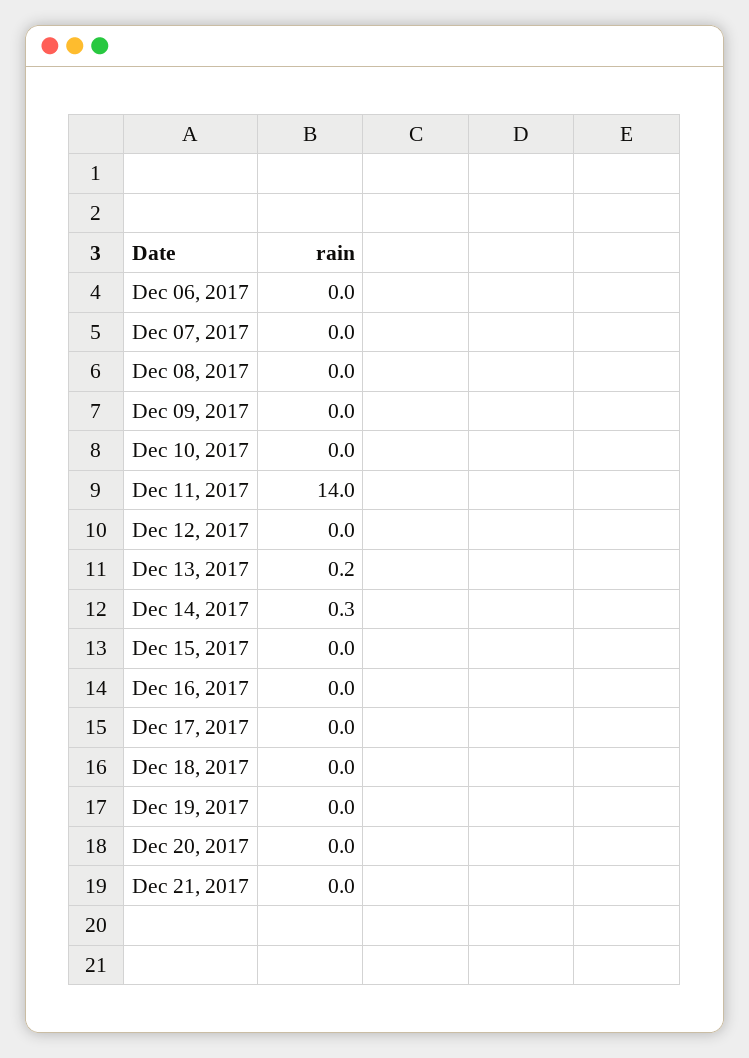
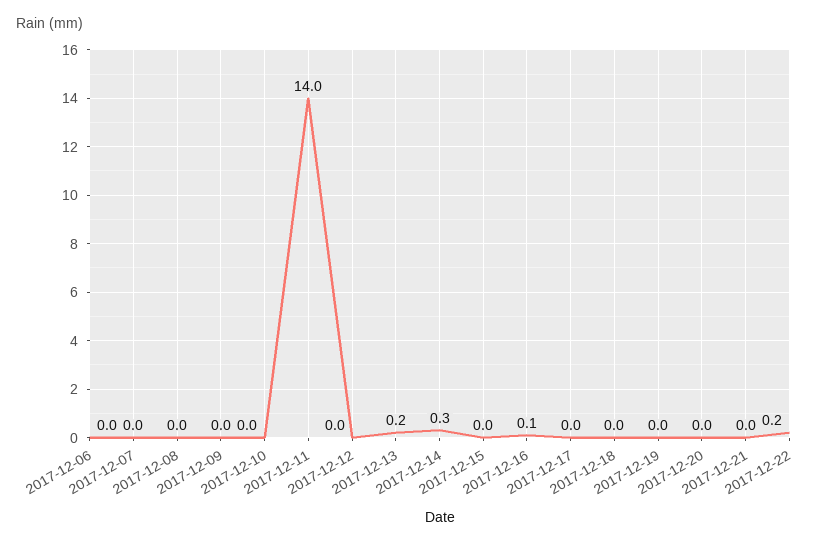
Dec 16, 2017: 0 -> 0.1
2017-12-22: none -> 0.2

